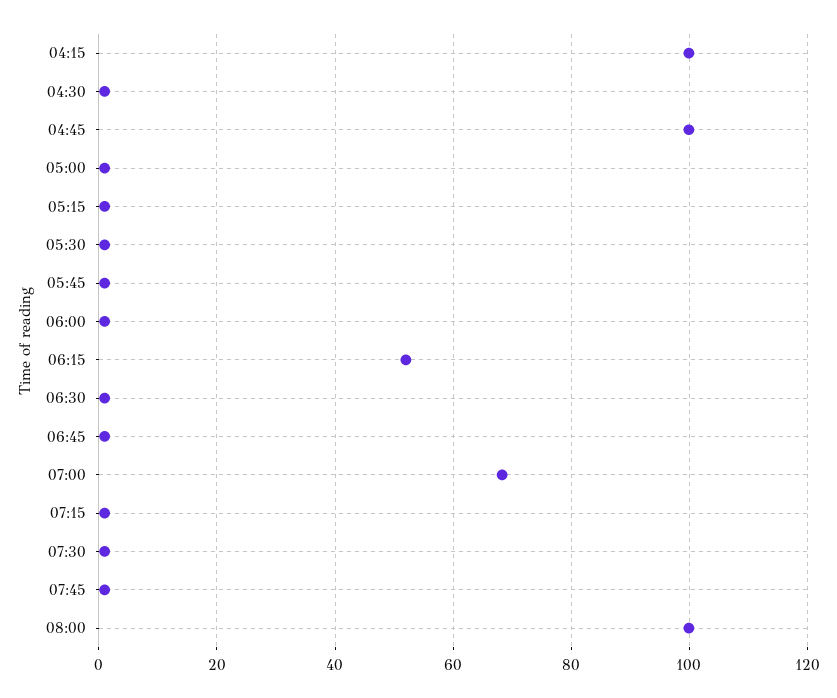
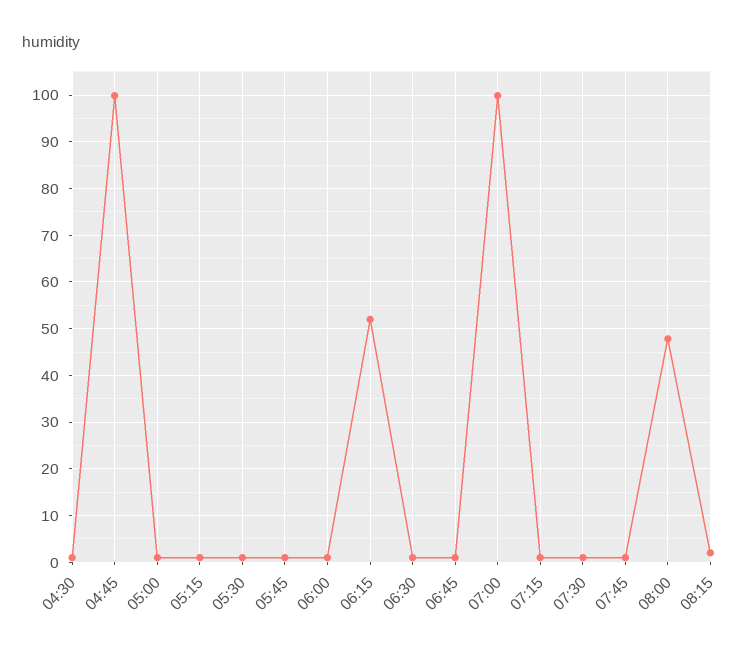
04:15: 100 -> none
07:00: 68 -> 100
08:00: 100 -> 48
08:15: none -> 2

